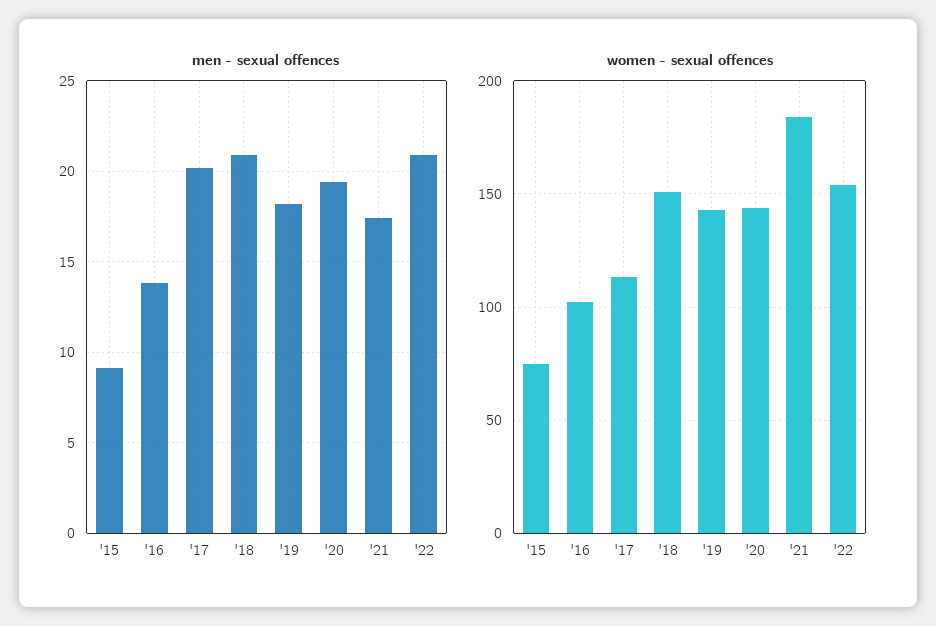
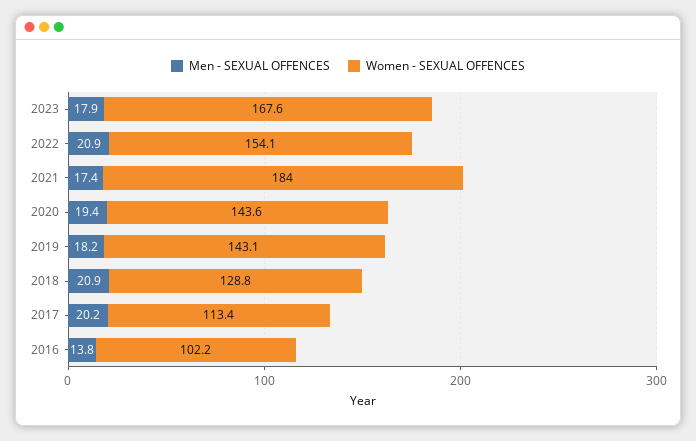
men - sexual offences, '15: 9 -> none
women - sexual offences, '15: 75 -> none
women - sexual offences, '18: 150 -> 128.8
men - sexual offences, 2023: none -> 17.9
women - sexual offences, 2023: none -> 167.6

